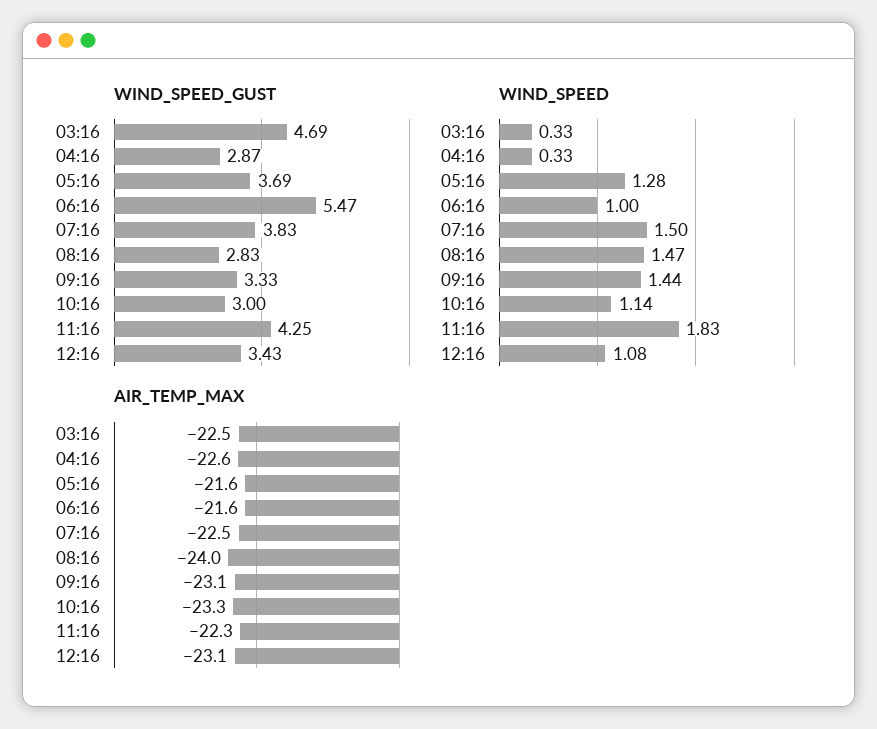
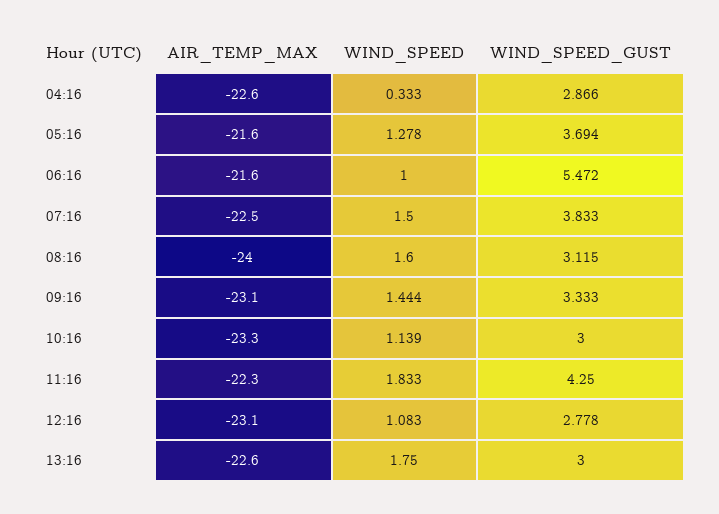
WIND_SPEED_GUST, 03:16: 4.69 -> none
WIND_SPEED_GUST, 08:16: 2.83 -> 3.115
WIND_SPEED_GUST, 12:16: 3.43 -> 2.778
WIND_SPEED, 03:16: 0.33 -> none
WIND_SPEED, 08:16: 1.47 -> 1.6
AIR_TEMP_MAX, 03:16: -22.5 -> none
AIR_TEMP_MAX, 13:16: none -> -22.6
WIND_SPEED, 13:16: none -> 1.75
WIND_SPEED_GUST, 13:16: none -> 3

